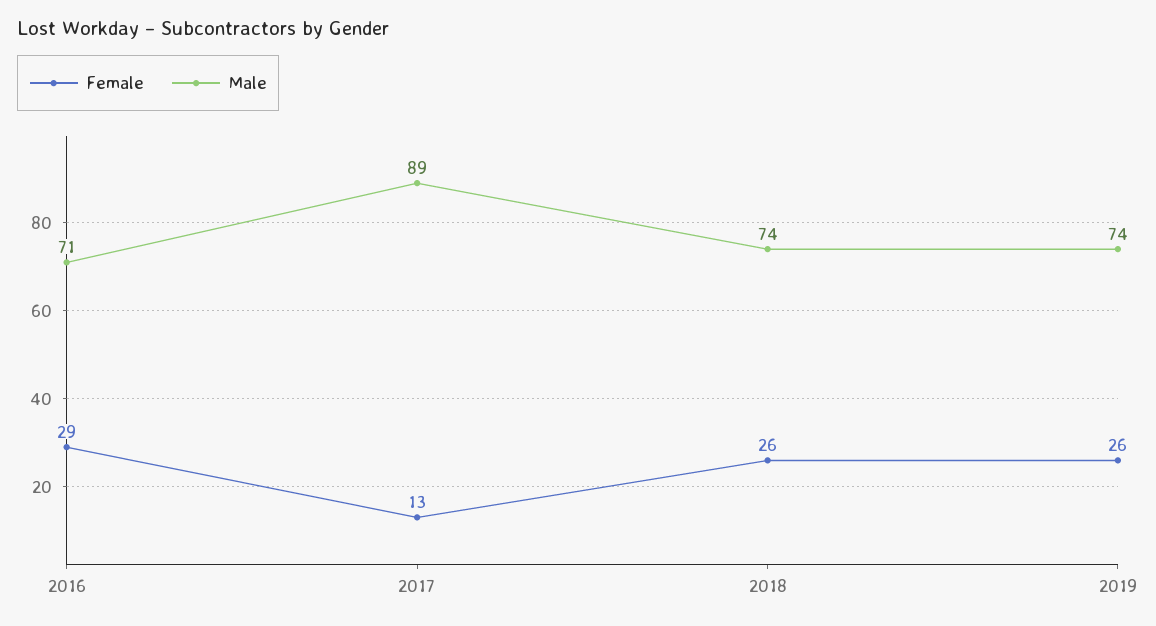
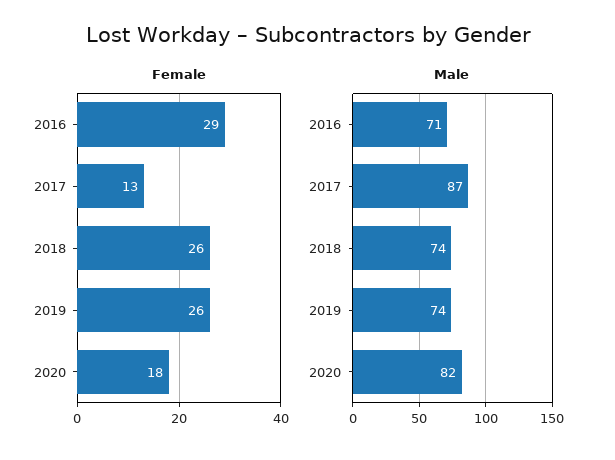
Male, 2017: 89 -> 87
Female, 2020: none -> 18
Male, 2020: none -> 82

